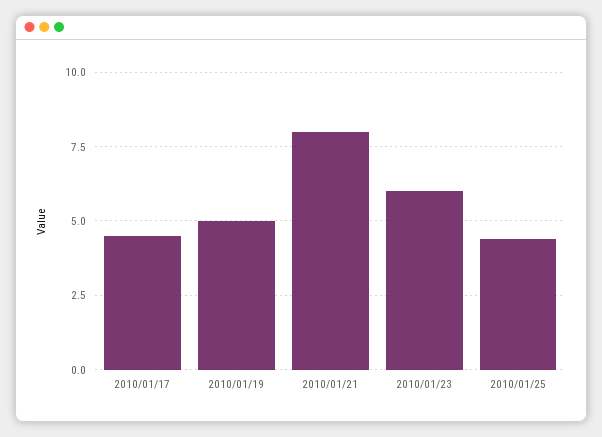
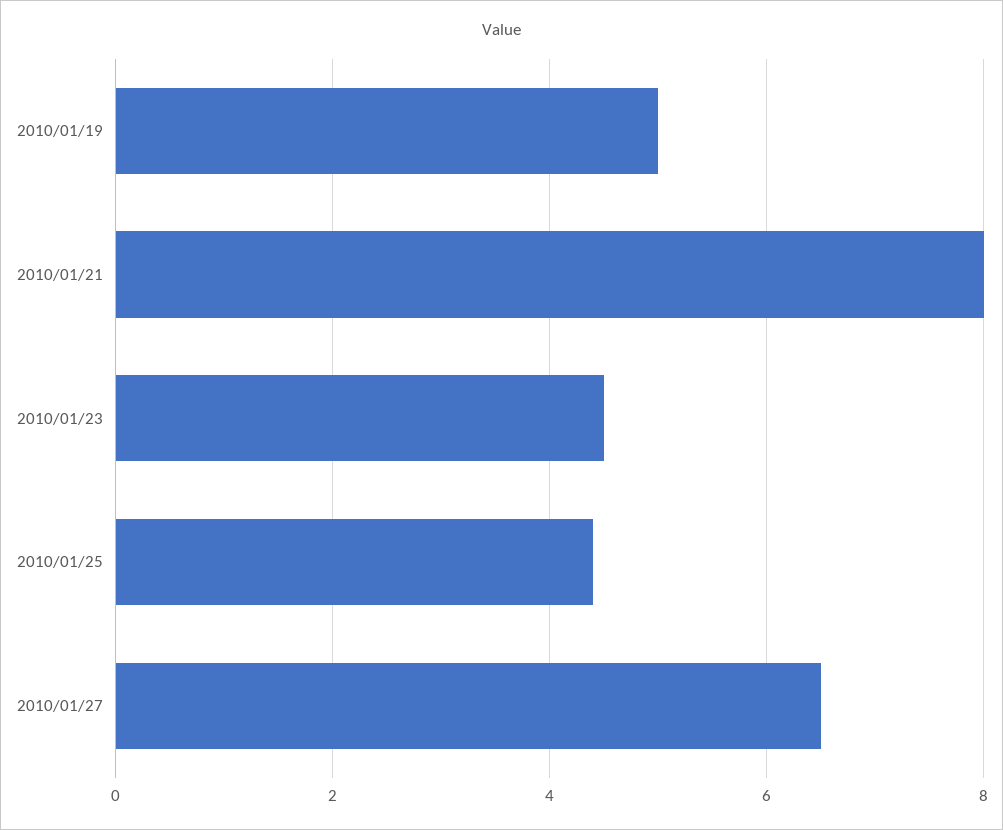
2010/01/17: 4.5 -> none
2010/01/23: 6 -> 4.5
2010/01/27: none -> 6.5

